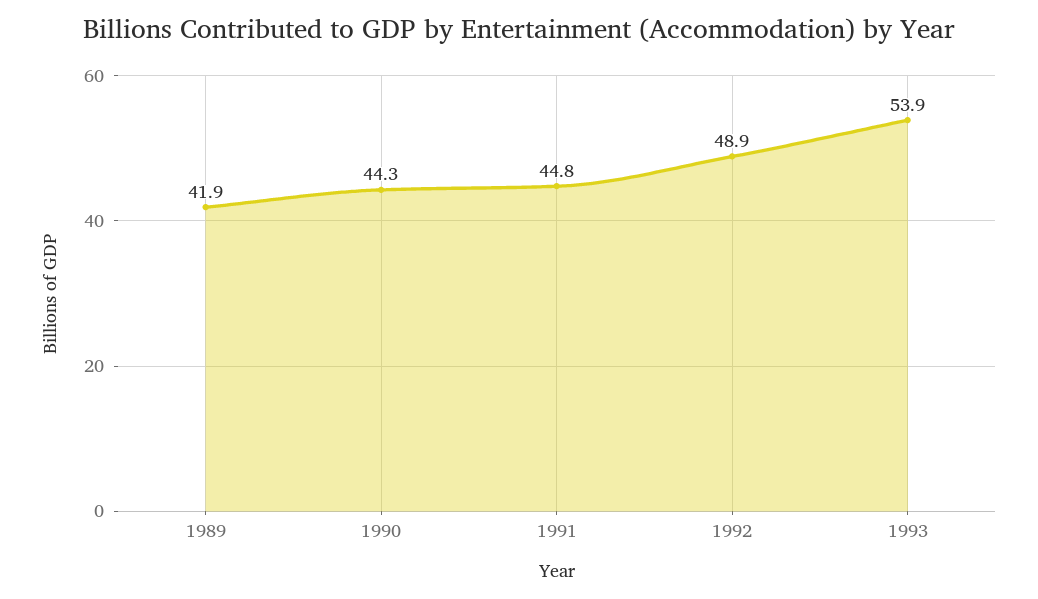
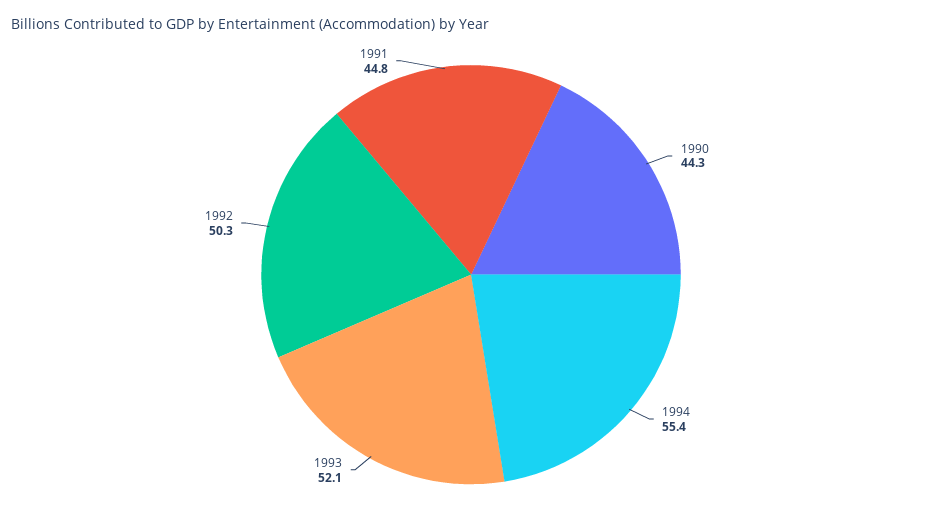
1989: 41.9 -> none
1992: 48.9 -> 50.3
1993: 53.9 -> 52.1
1994: none -> 55.4

